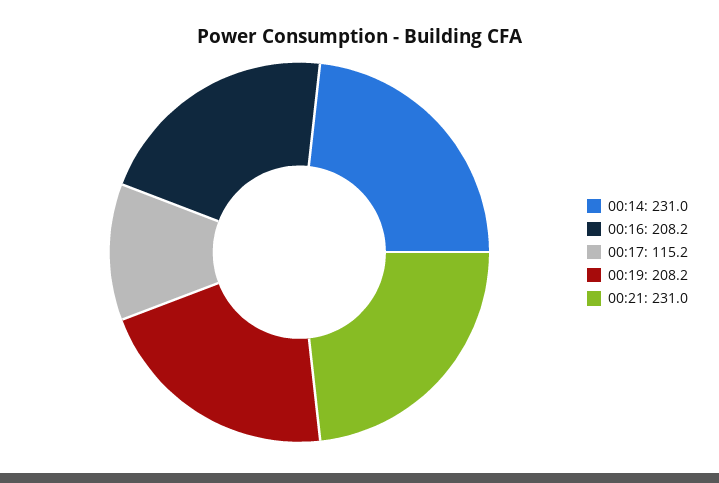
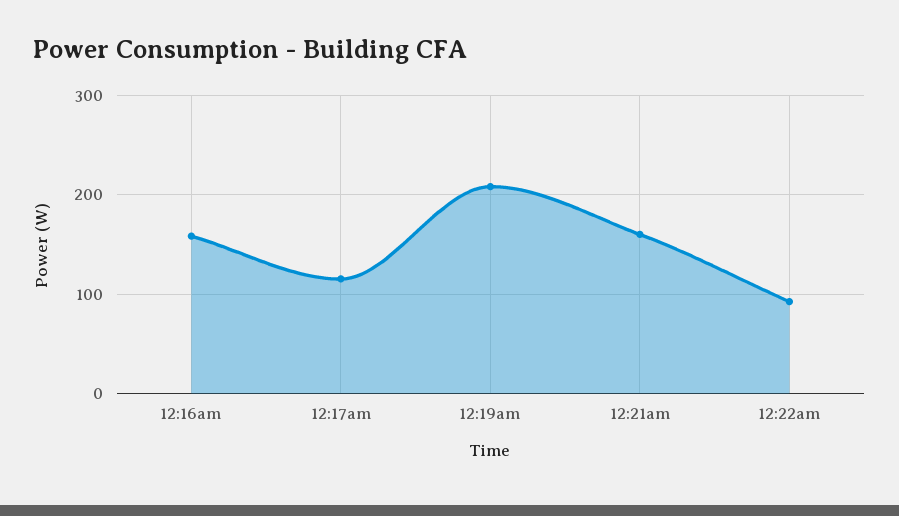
00:14: 231 -> none
00:16: 208.2 -> 160
00:21: 231 -> 160
12:22am: none -> 90

